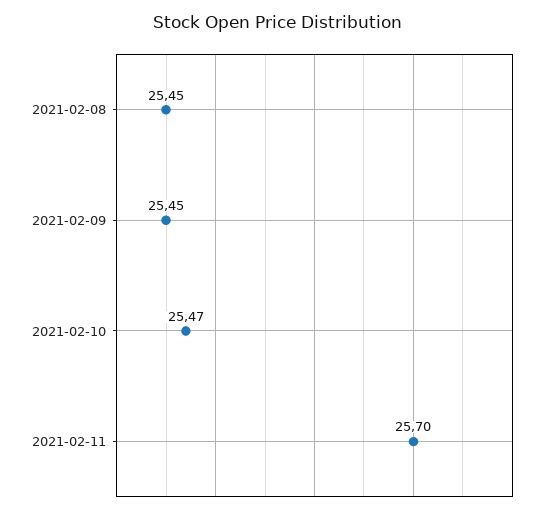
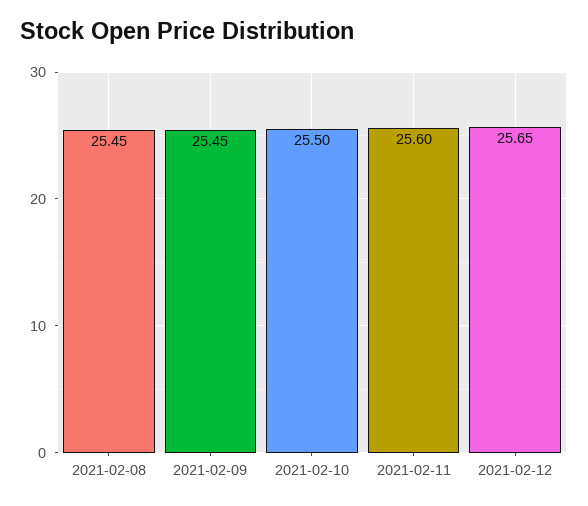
2021-02-10: 25.47 -> 25.5
2021-02-11: 25.7 -> 25.6
2021-02-12: none -> 25.65

